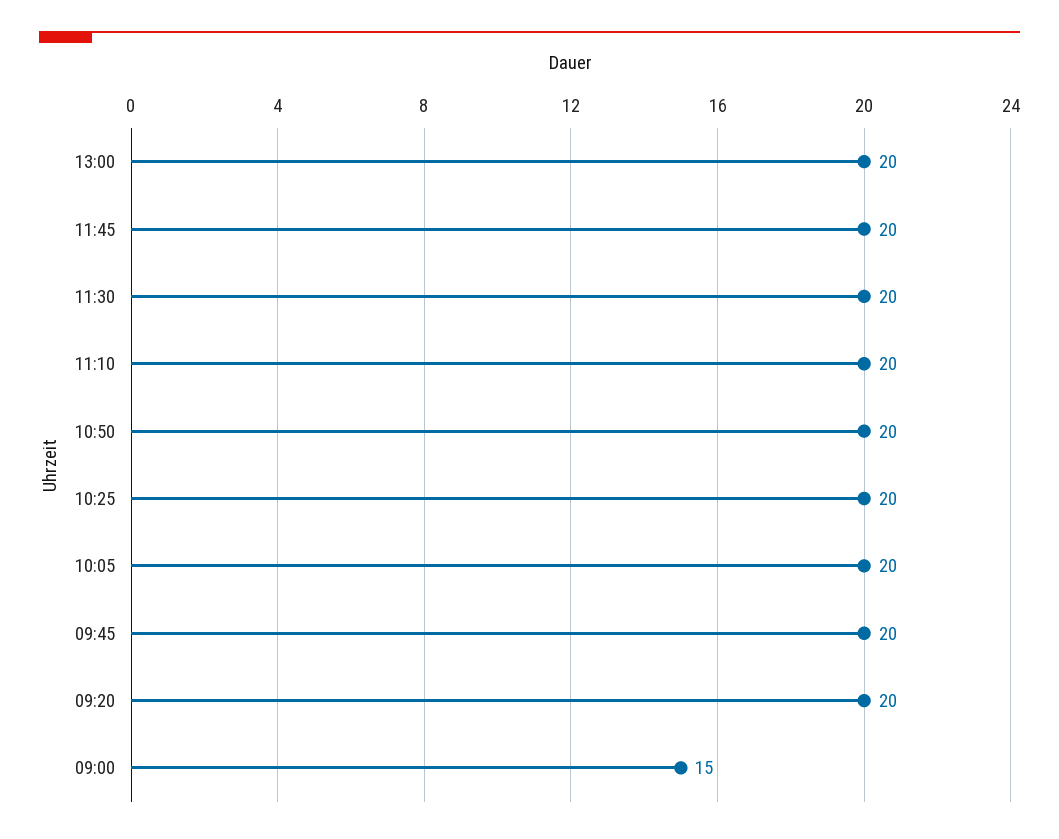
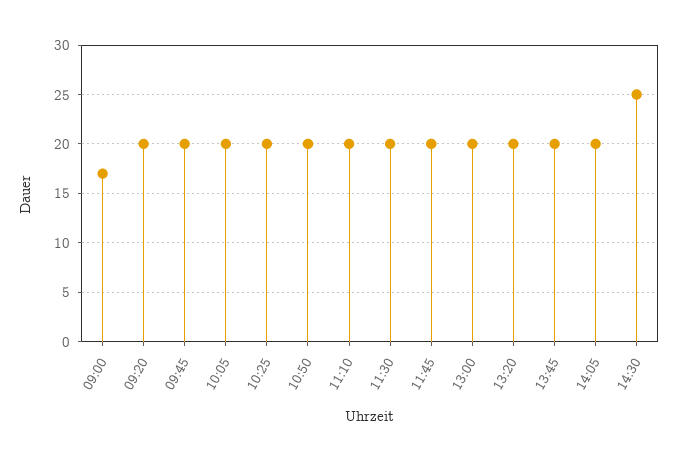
09:00: 15 -> 17
13:20: none -> 20
13:45: none -> 20
14:05: none -> 20
14:30: none -> 25

